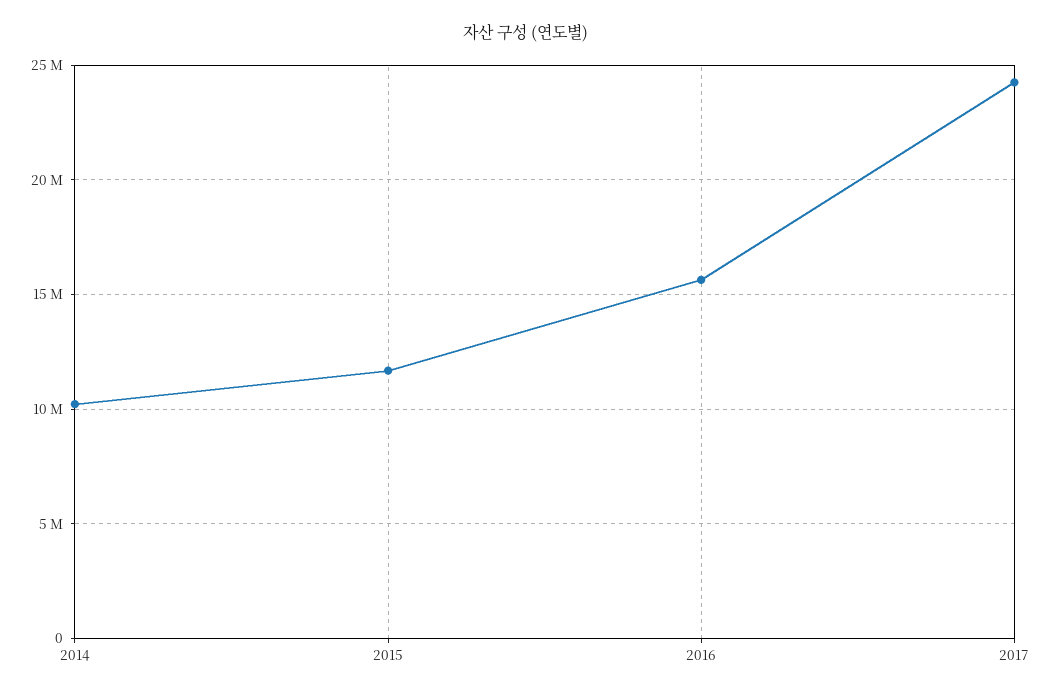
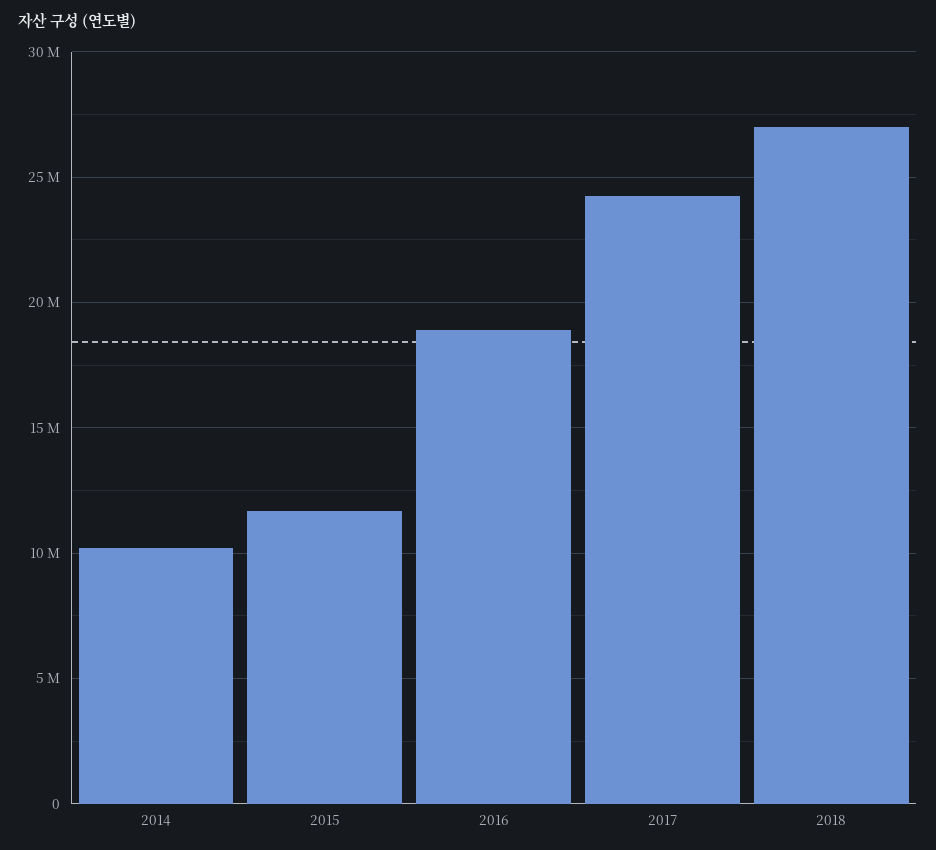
2016: 15500000 -> 19000000
2018: none -> 27000000

